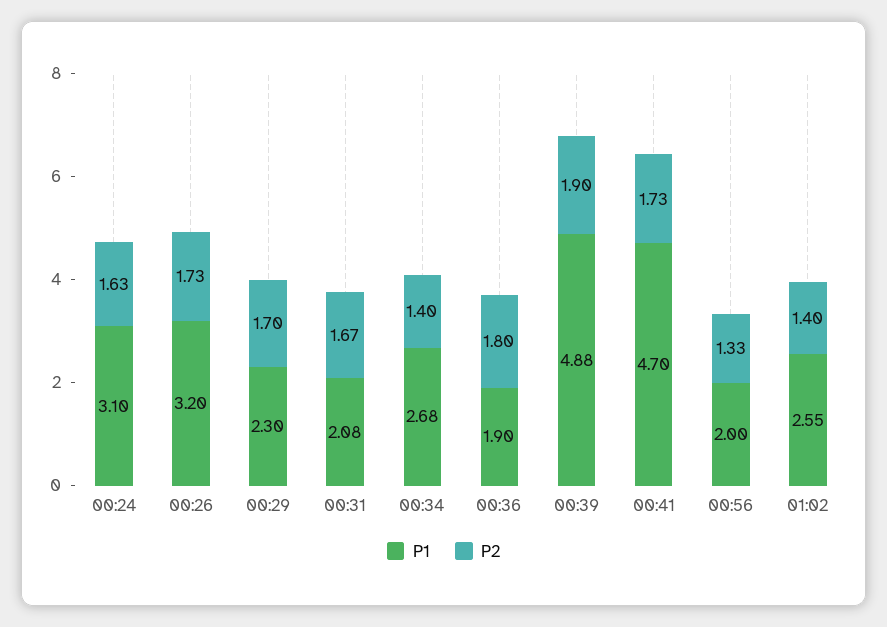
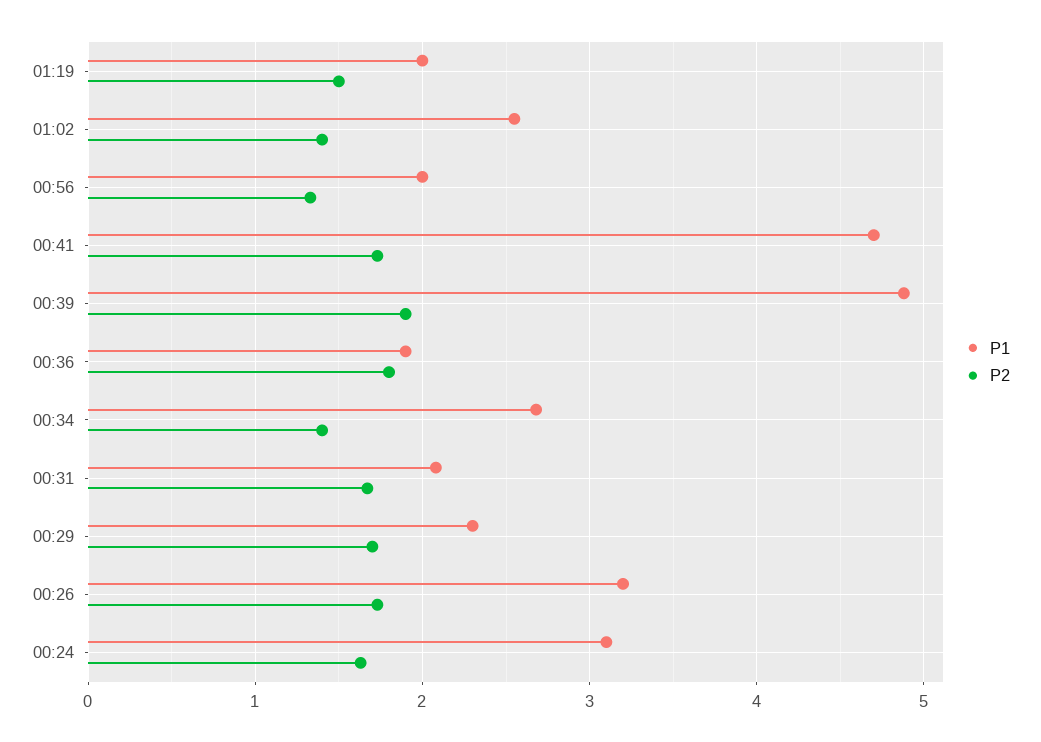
P1, 01:19: none -> 2
P2, 01:19: none -> 1.5

